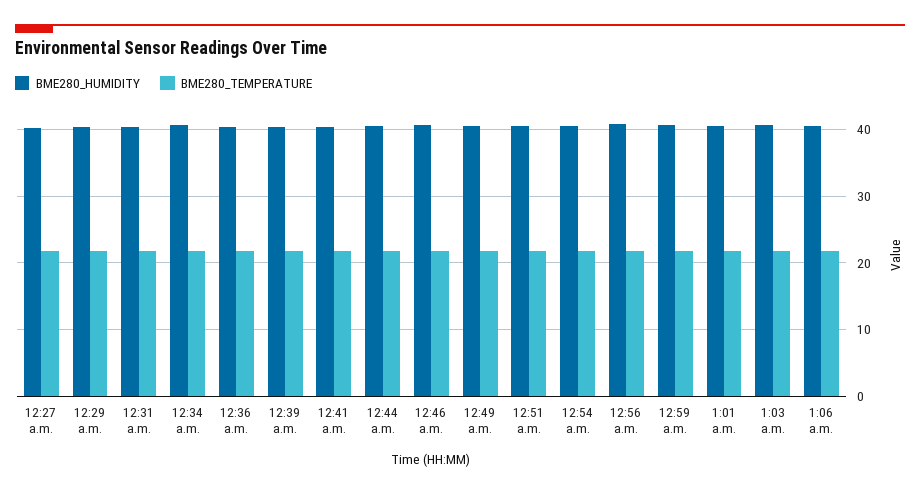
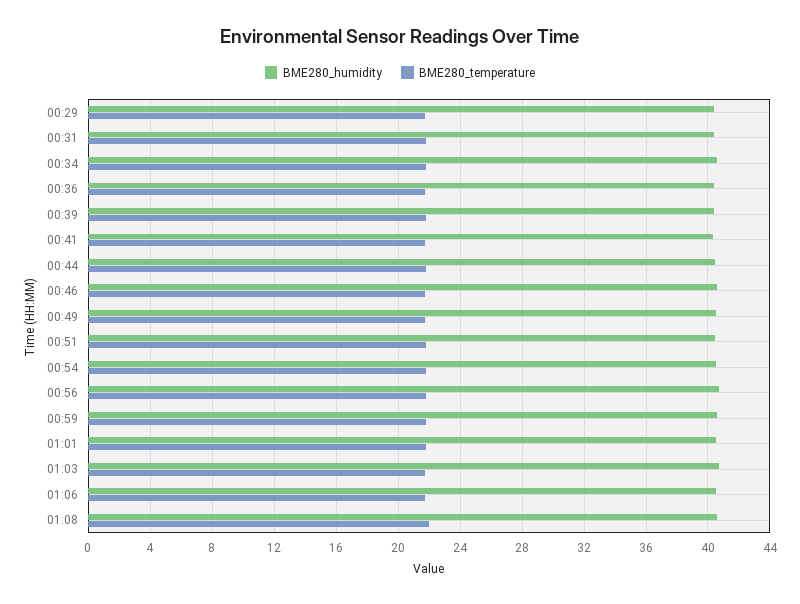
BME280_HUMIDITY, 12:27 a.m.: 40 -> none
BME280_TEMPERATURE, 12:27 a.m.: 22 -> none
BME280_HUMIDITY, 01:08: none -> 40.5
BME280_TEMPERATURE, 01:08: none -> 22

